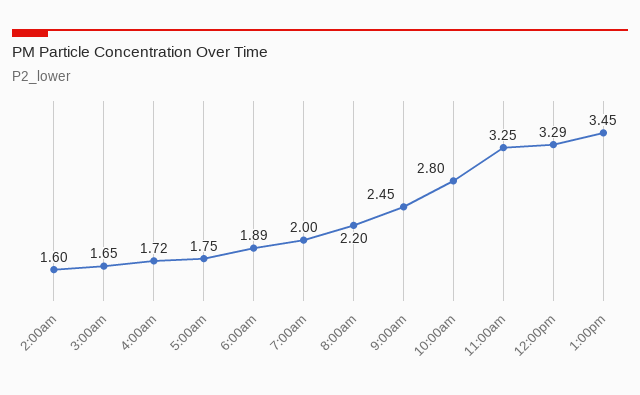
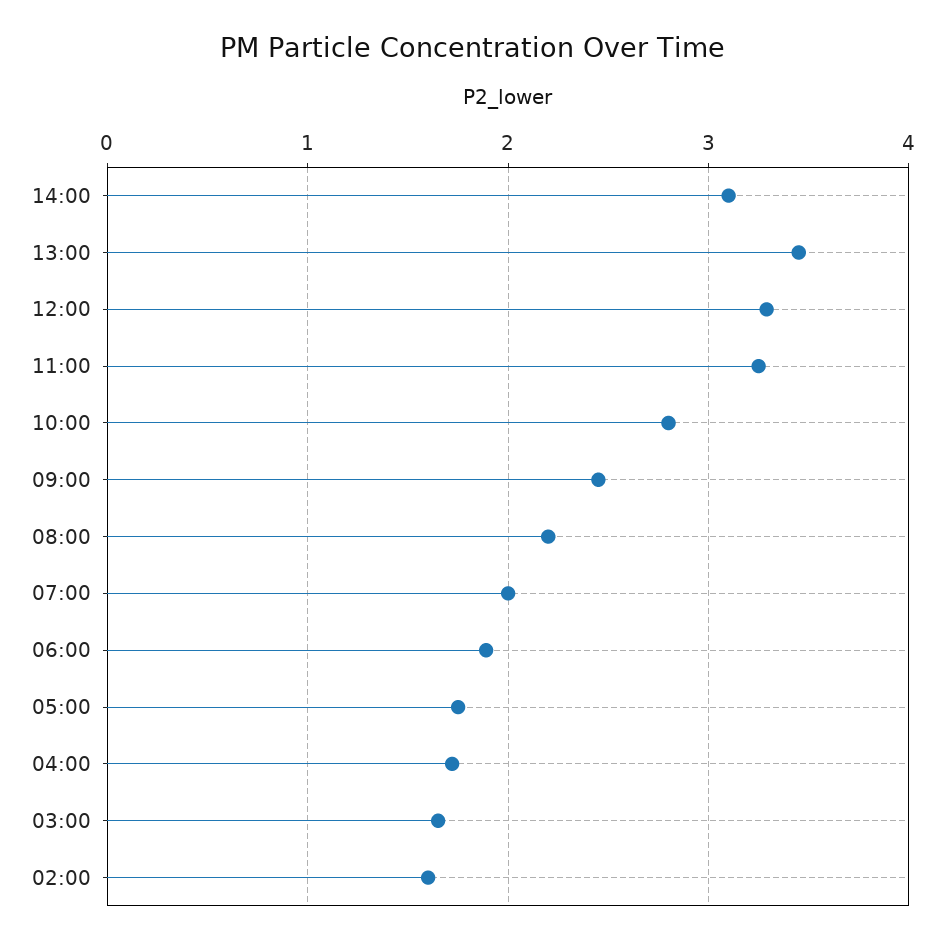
14:00: none -> 3.1

